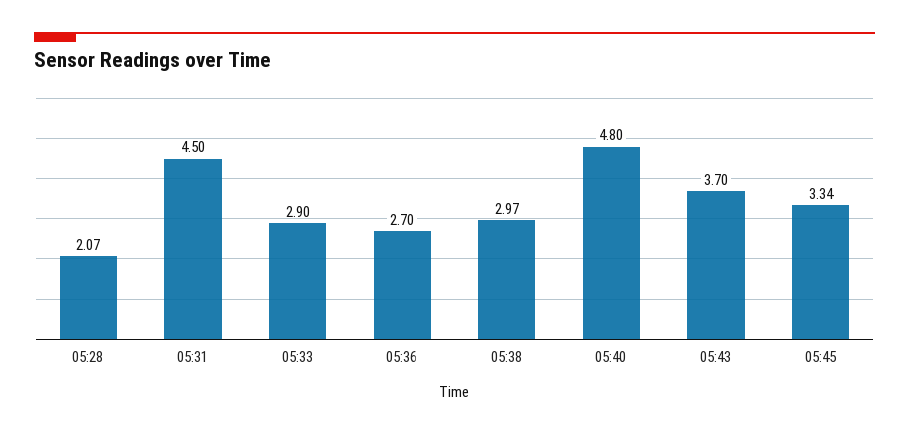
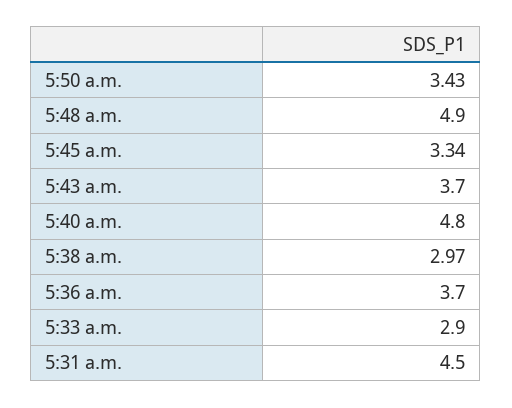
05:28: 2.07 -> none
05:36: 2.7 -> 3.7
5:50 a.m.: none -> 3.43
5:48 a.m.: none -> 4.9

